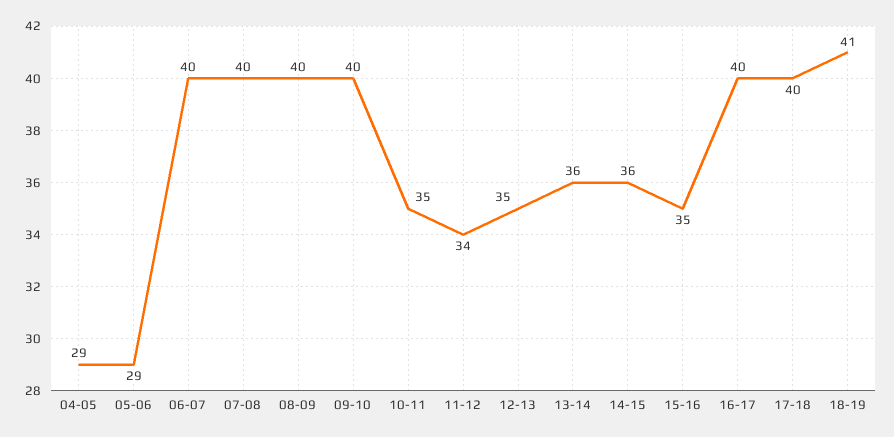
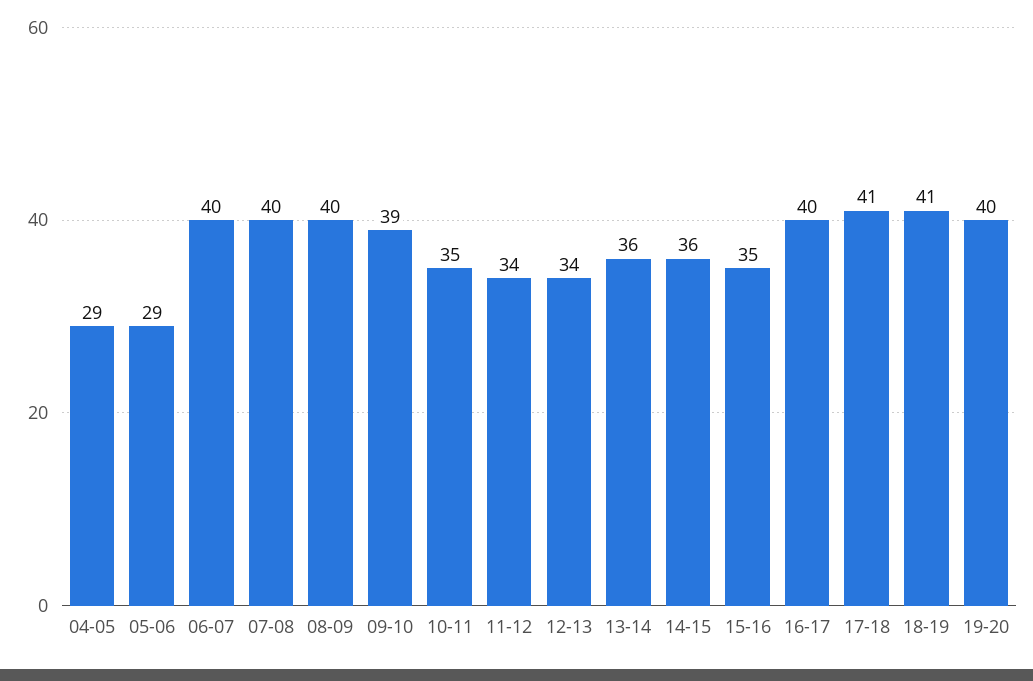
09-10: 40 -> 39
12-13: 35 -> 34
17-18: 40 -> 41
19-20: none -> 40

